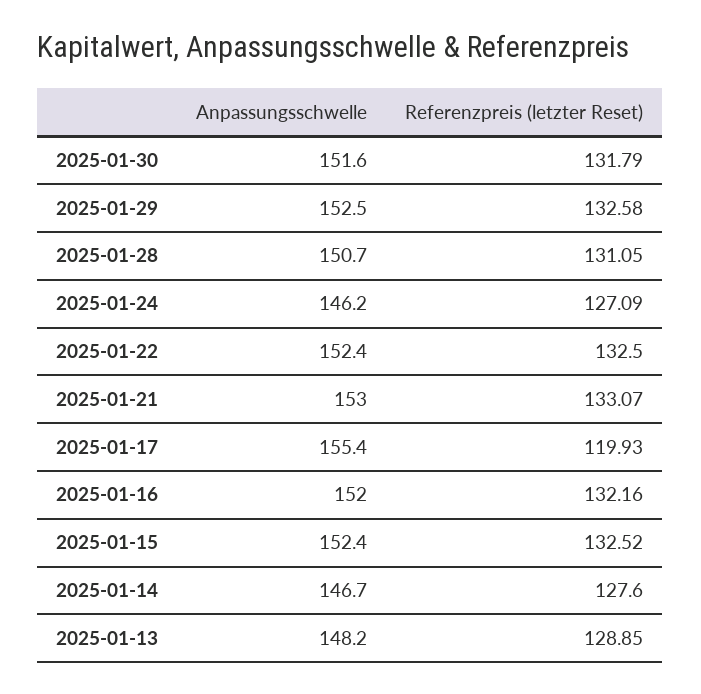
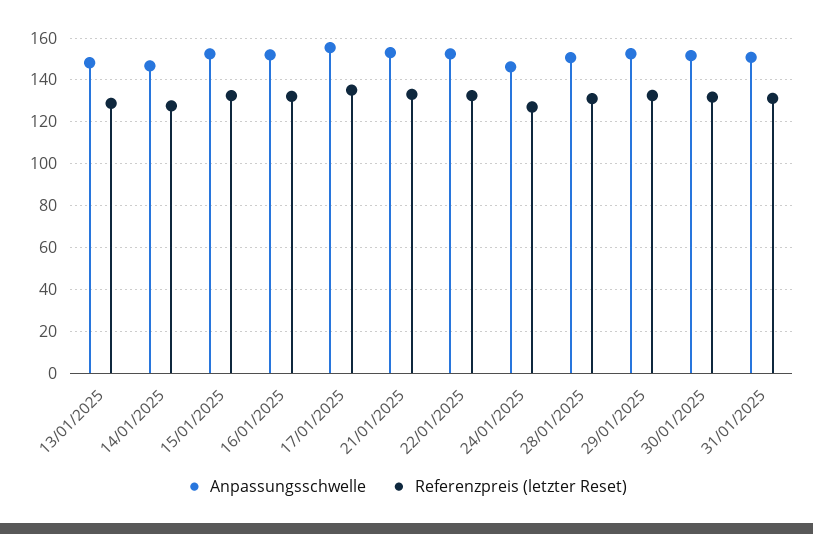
Referenzpreis (letzter Reset), 2025-01-17: 119.93 -> 135
Anpassungsschwelle, 31/01/2025: none -> 150
Referenzpreis (letzter Reset), 31/01/2025: none -> 130

